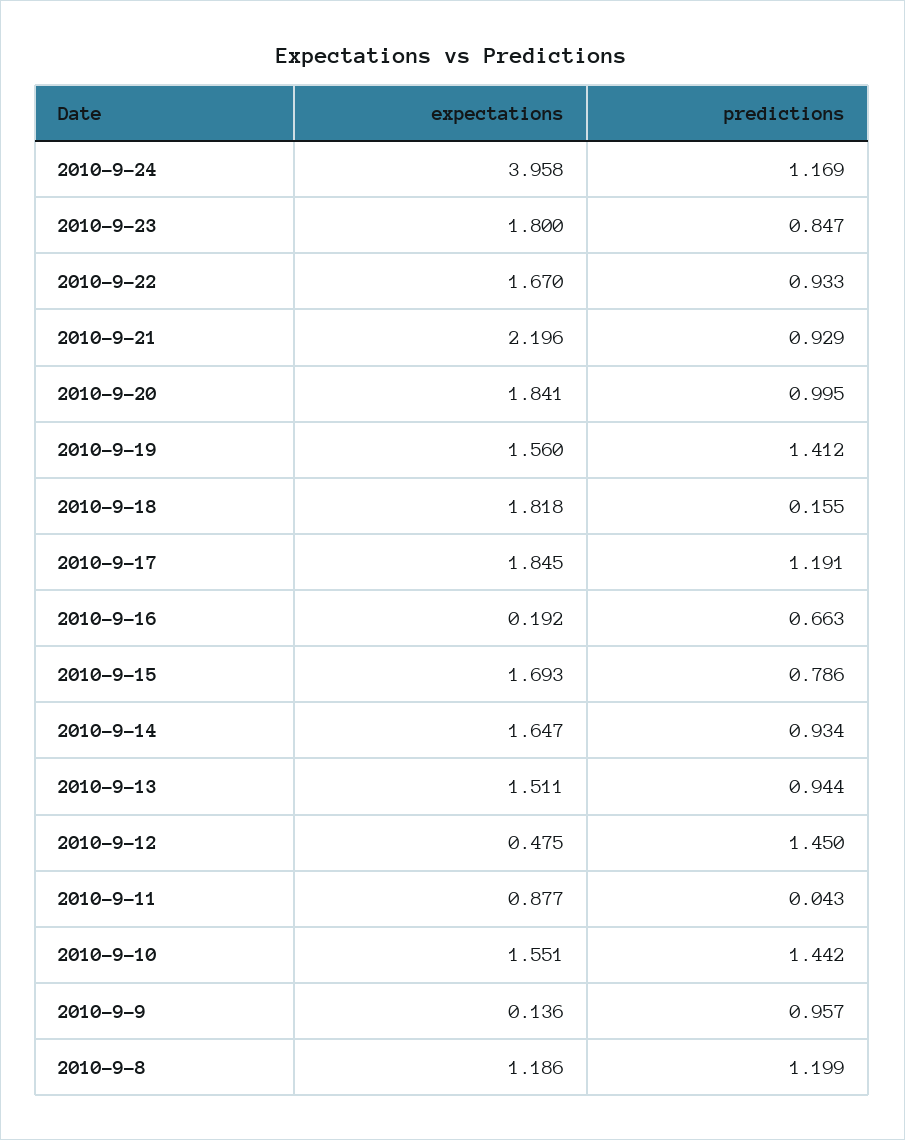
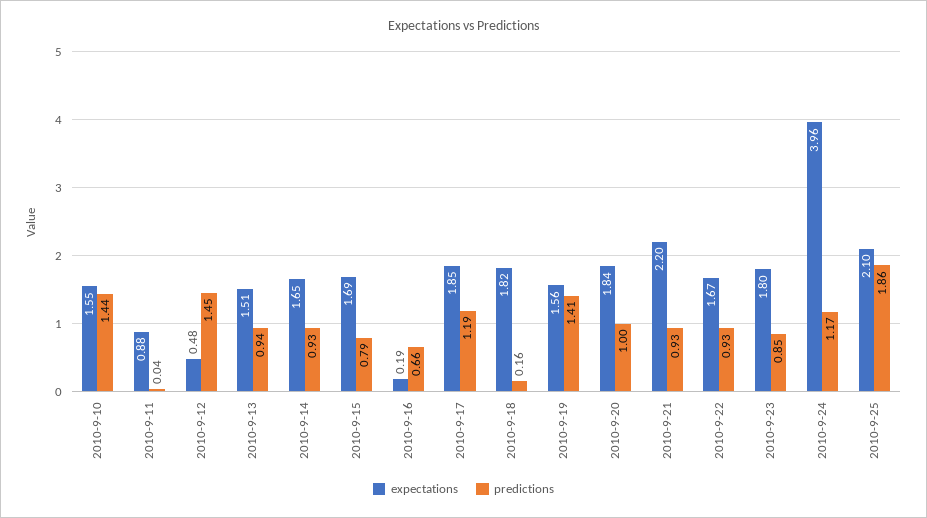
expectations, 2010-9-9: 0.136 -> none
predictions, 2010-9-9: 0.957 -> none
expectations, 2010-9-8: 1.186 -> none
predictions, 2010-9-8: 1.199 -> none
expectations, 2010-9-25: none -> 2.1
predictions, 2010-9-25: none -> 1.86

